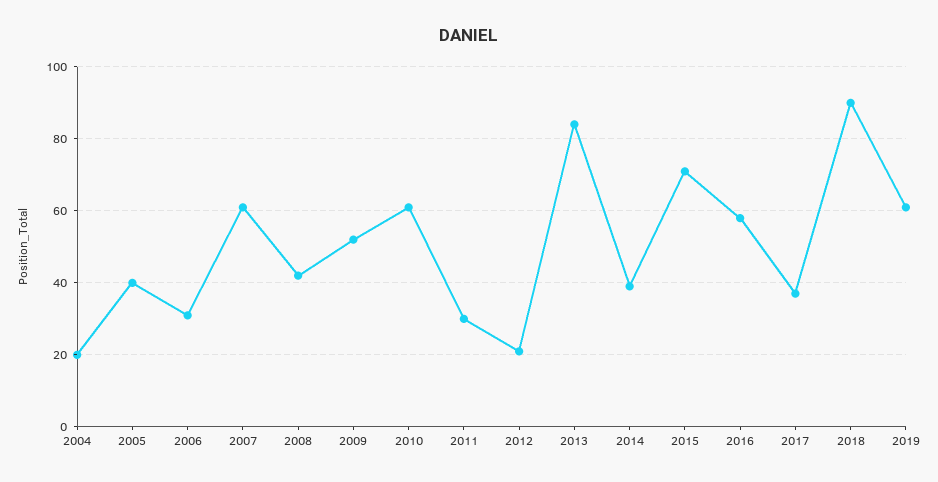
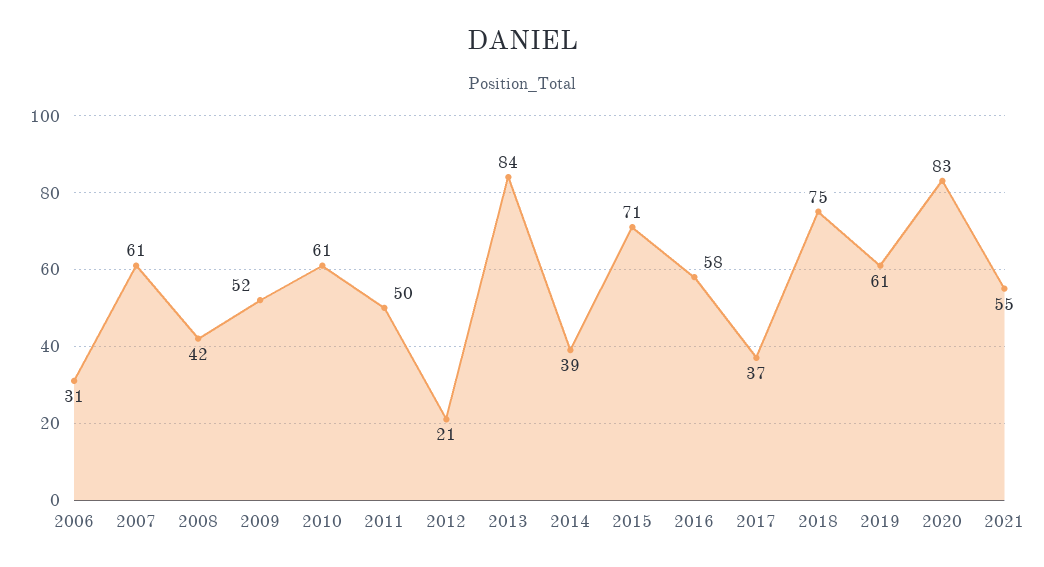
2004: 20 -> none
2005: 40 -> none
2011: 30 -> 50
2018: 90 -> 75
2020: none -> 83
2021: none -> 55

